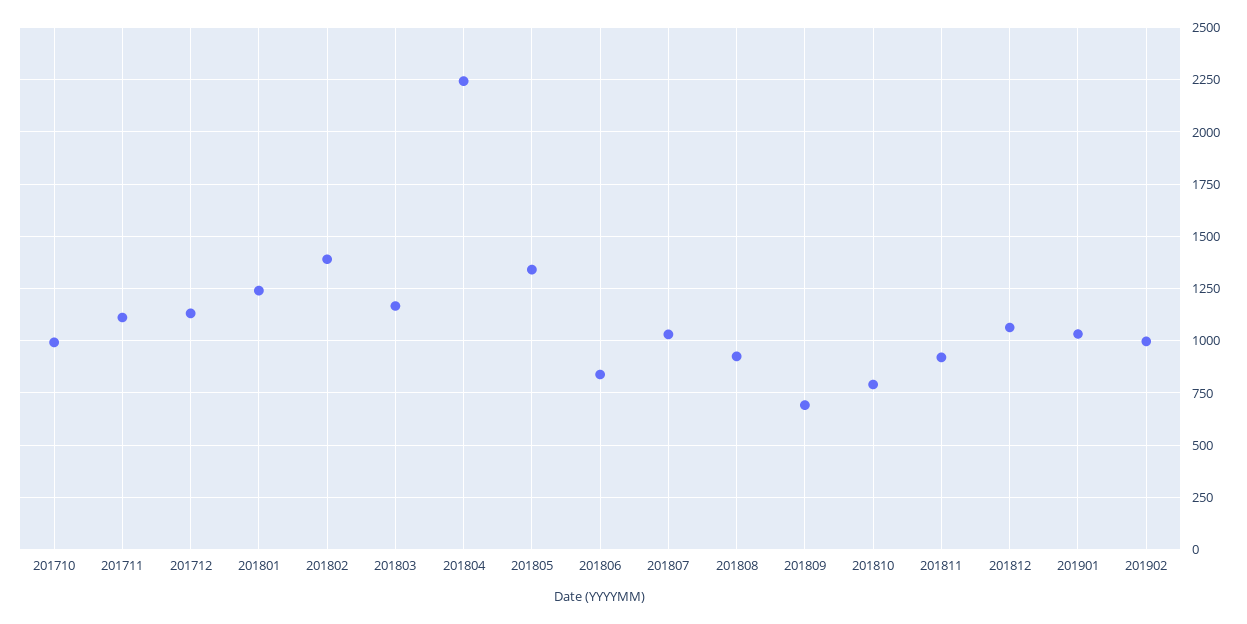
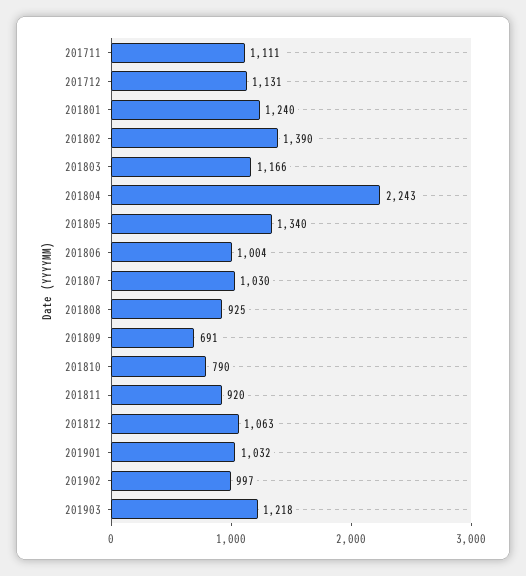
201710: 1000 -> none
201806: 850 -> 1004
201903: none -> 1218

